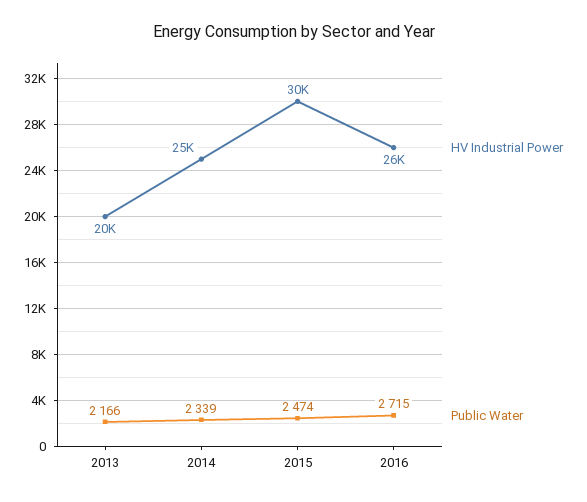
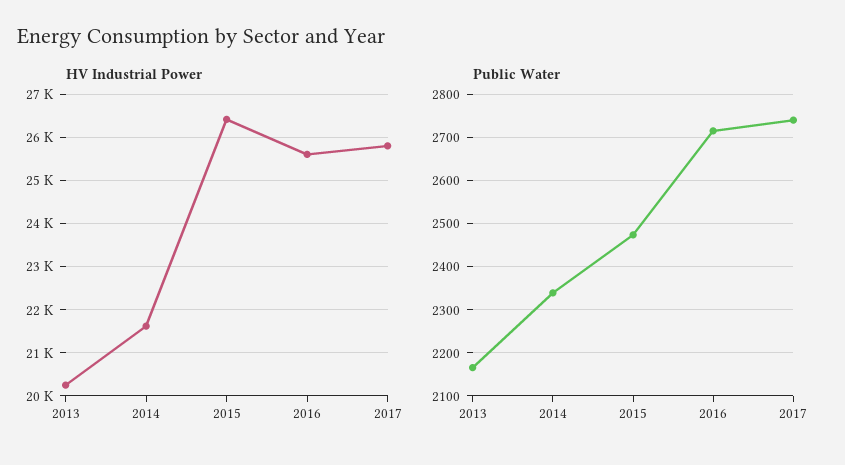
HV Industrial Power, 2014: 25000 -> 21600
HV Industrial Power, 2015: 30000 -> 26400
HV Industrial Power, 2017: none -> 25800
Public Water, 2017: none -> 2740

